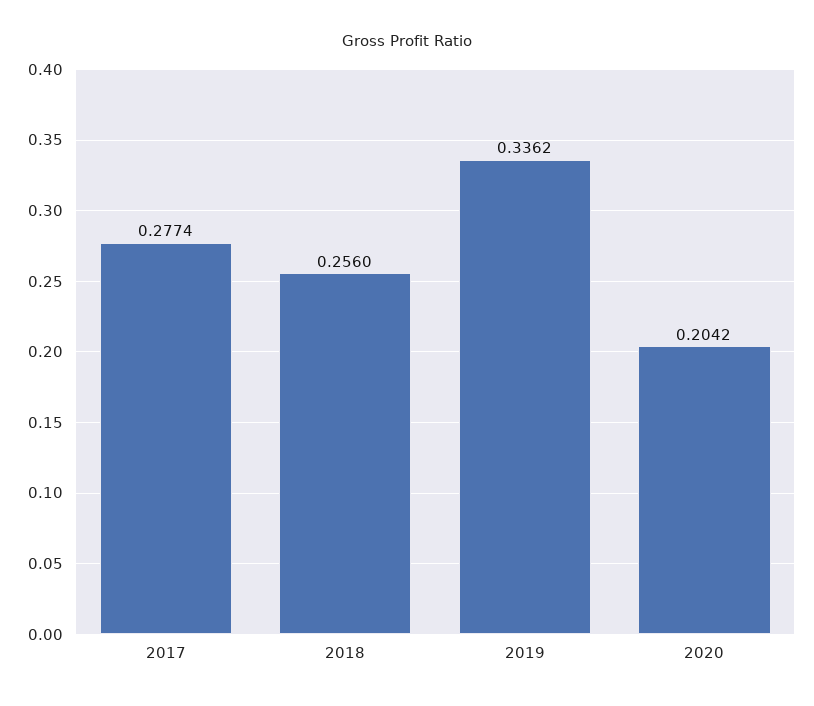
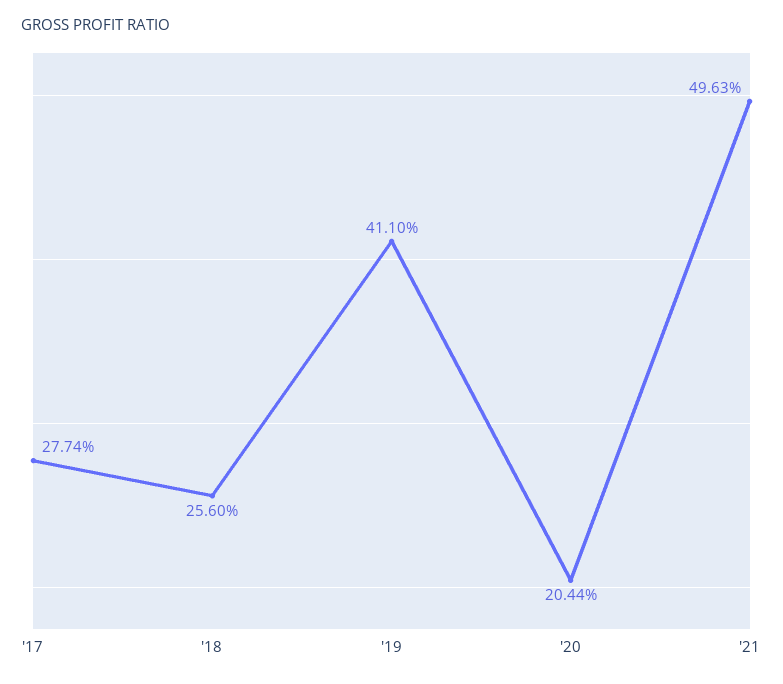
2019: 0.3362 -> 0.411
2020: 0.2042 -> 0.2044
'21: none -> 0.4963

